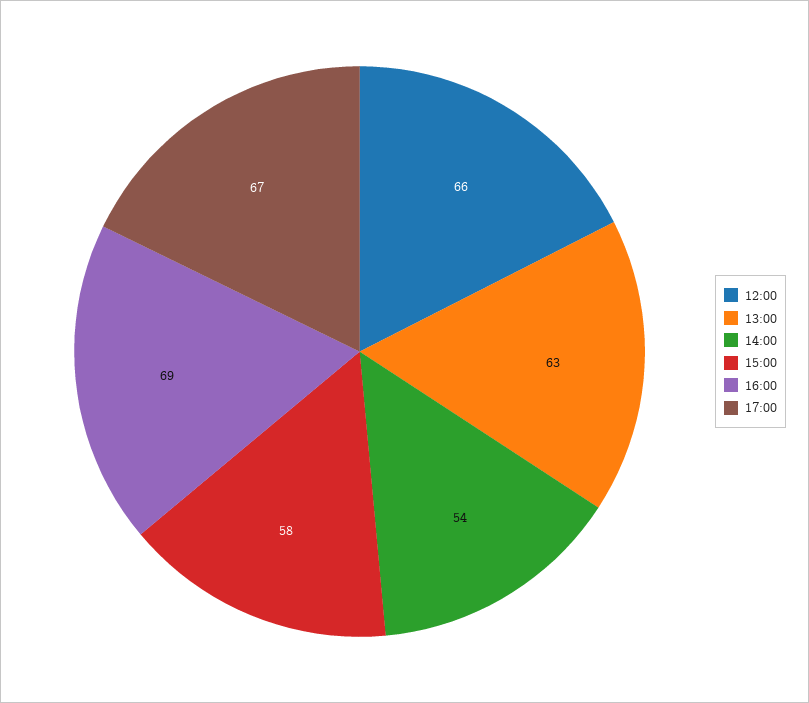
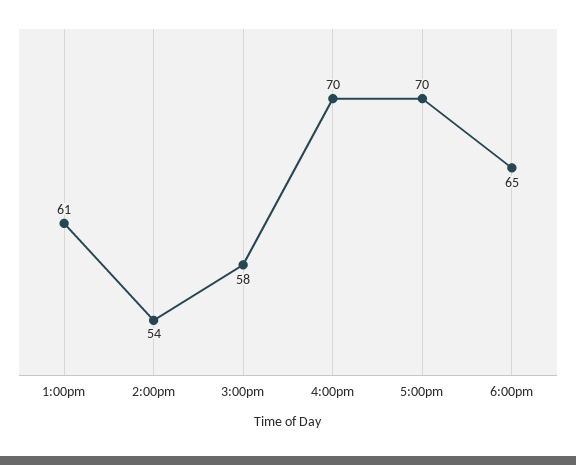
12:00: 66 -> none
13:00: 63 -> 61
16:00: 69 -> 70
17:00: 67 -> 70
6:00pm: none -> 65

